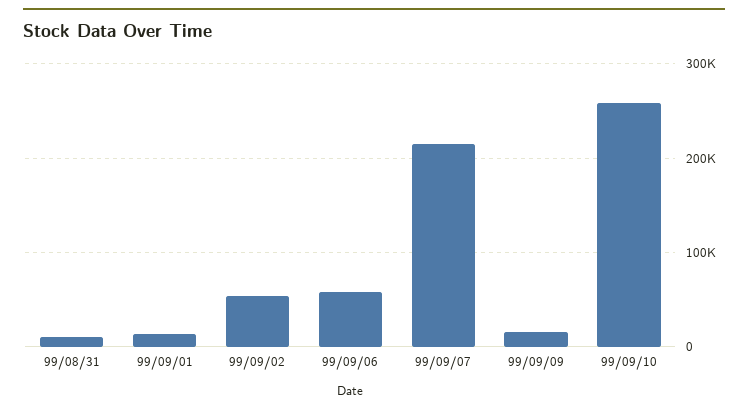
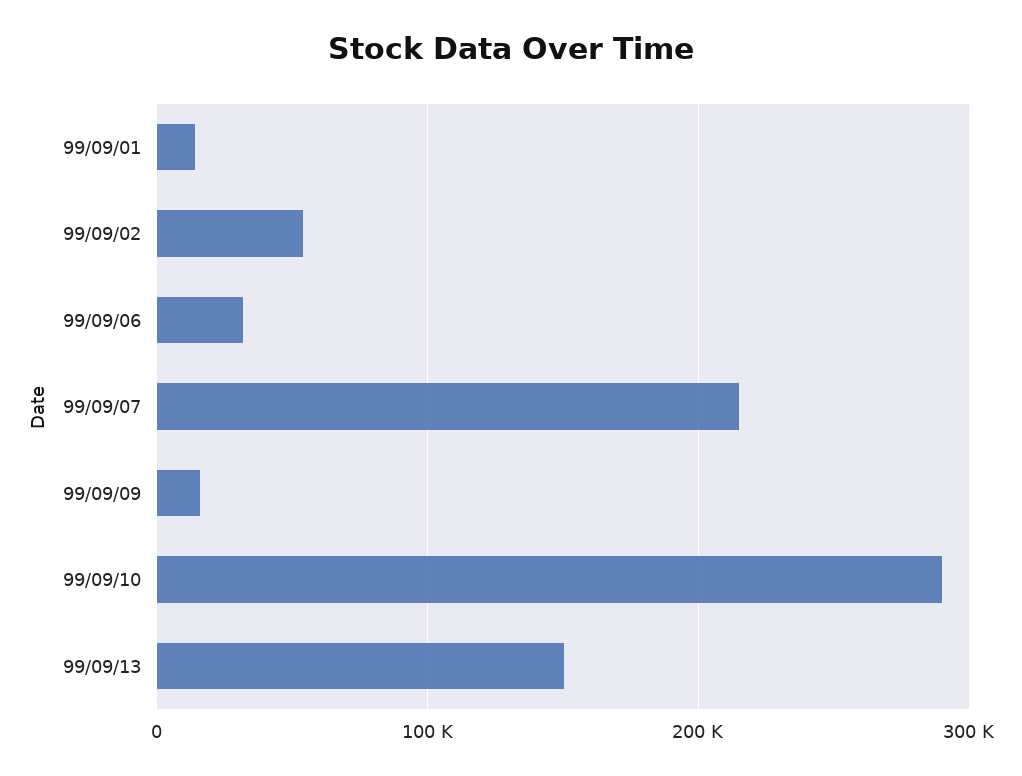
99/08/31: 10000 -> none
99/09/06: 60000 -> 30000
99/09/10: 260000 -> 290000
99/09/13: none -> 150000

